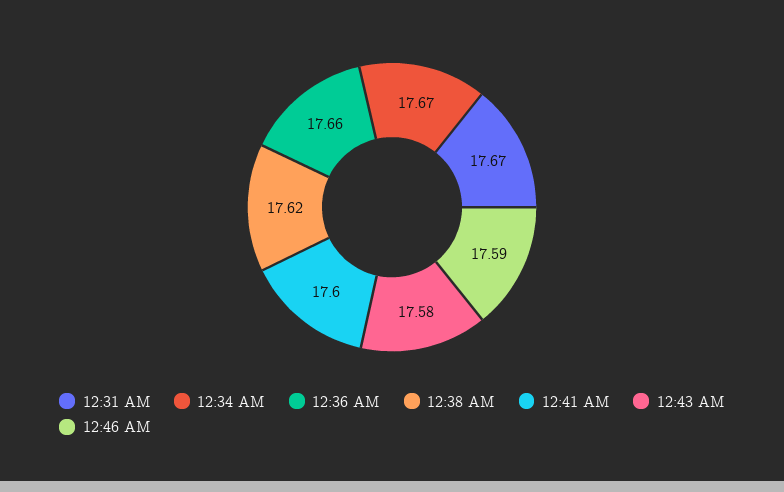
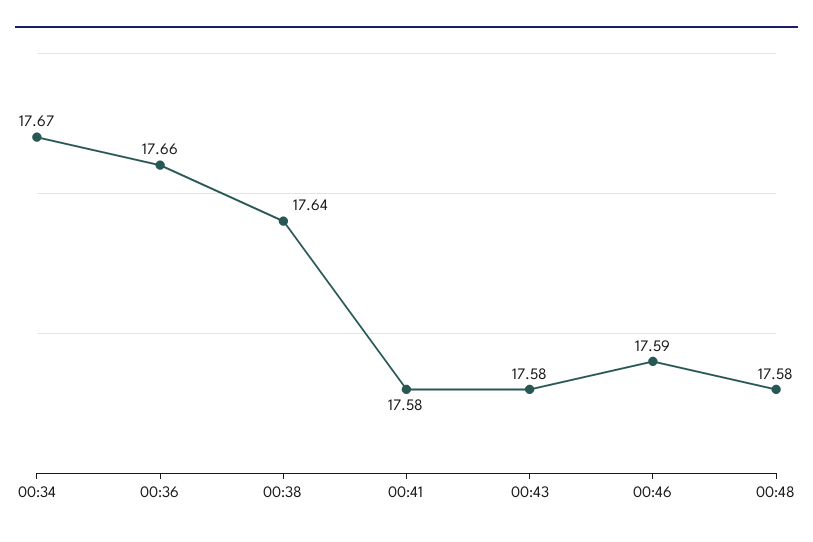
12:31 AM: 17.67 -> none
12:38 AM: 17.62 -> 17.64
12:41 AM: 17.6 -> 17.58
00:48: none -> 17.58

